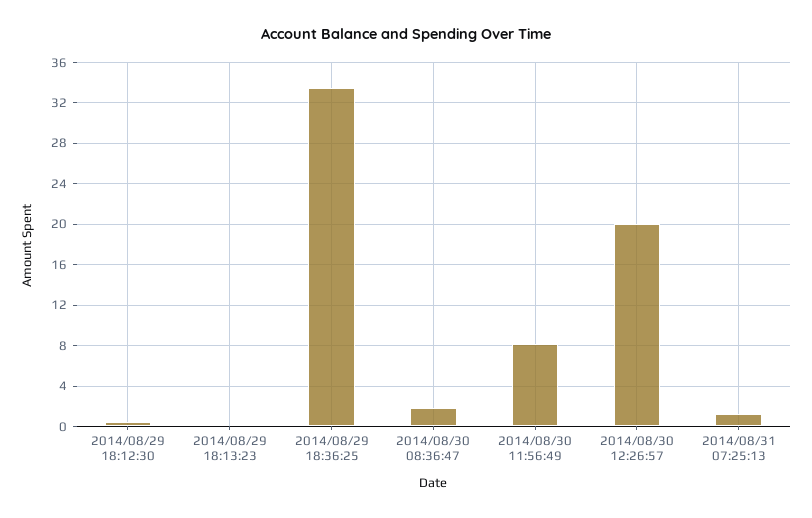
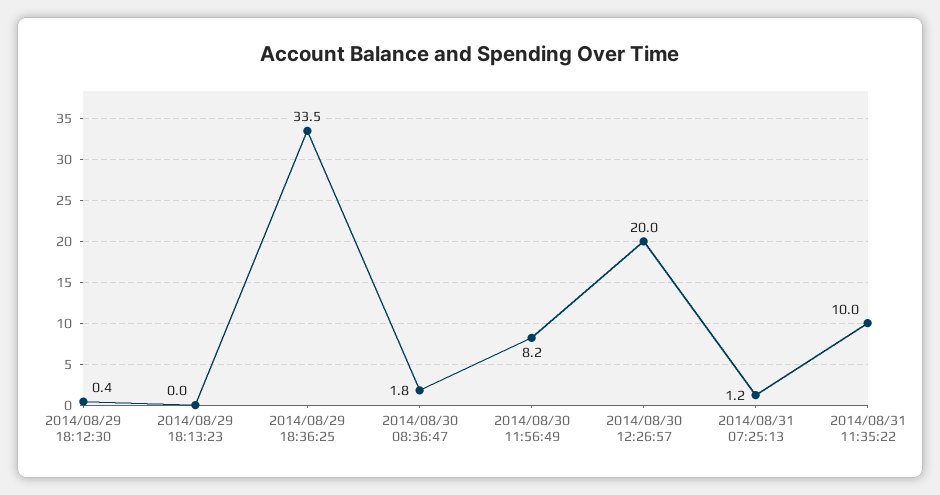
2014/08/31 11:35:22: none -> 10

